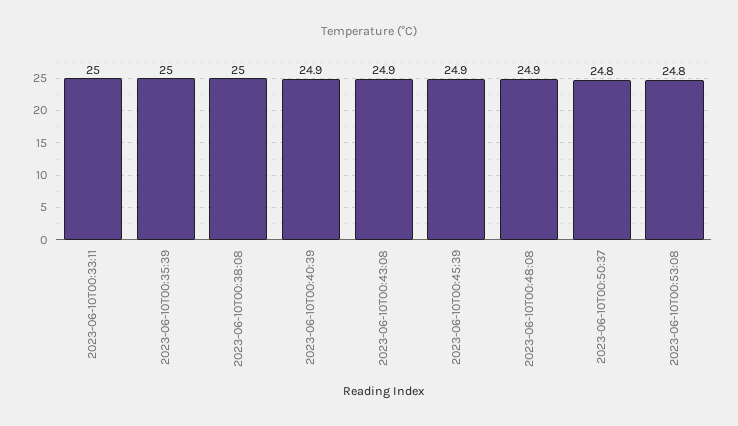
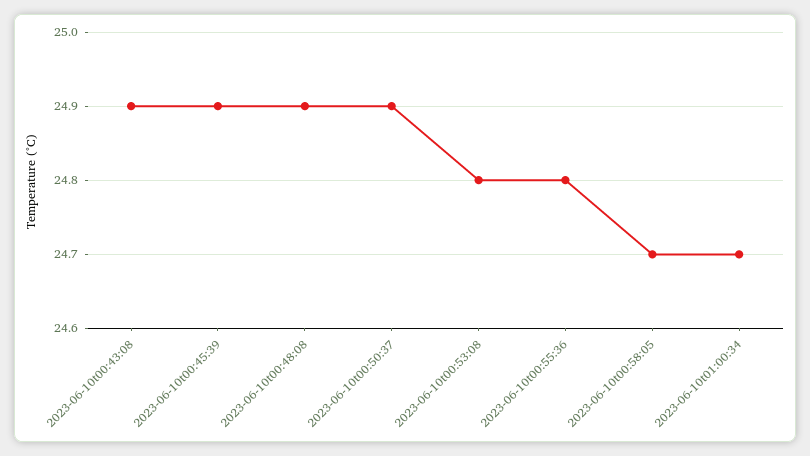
2023-06-10T00:33:11: 25 -> none
2023-06-10T00:35:39: 25 -> none
2023-06-10T00:38:08: 25 -> none
2023-06-10T00:40:39: 24.9 -> none
2023-06-10T00:50:37: 24.8 -> 24.9
2023-06-10t00:55:36: none -> 24.8
2023-06-10t00:58:05: none -> 24.7
2023-06-10t01:00:34: none -> 24.7

